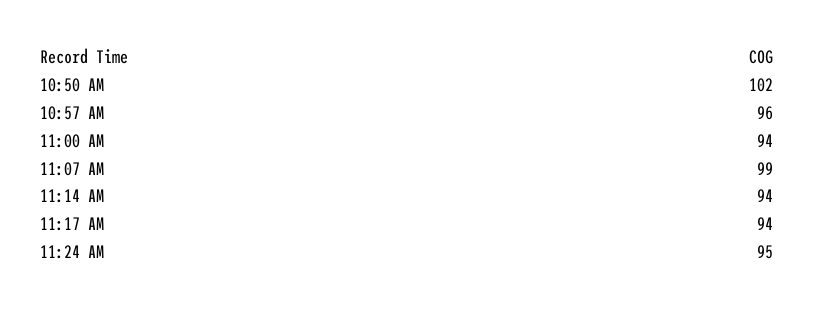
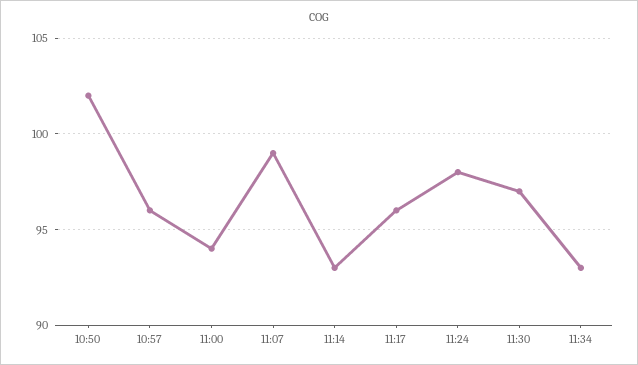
11:14 AM: 94 -> 93
11:17 AM: 94 -> 96
11:24 AM: 95 -> 98
11:30: none -> 97
11:34: none -> 93

